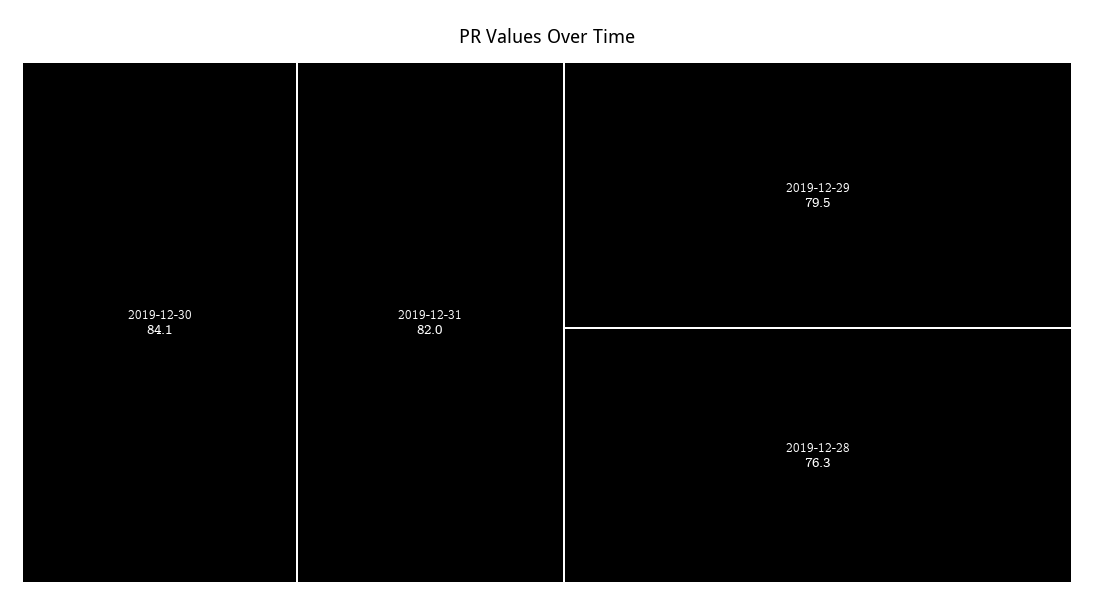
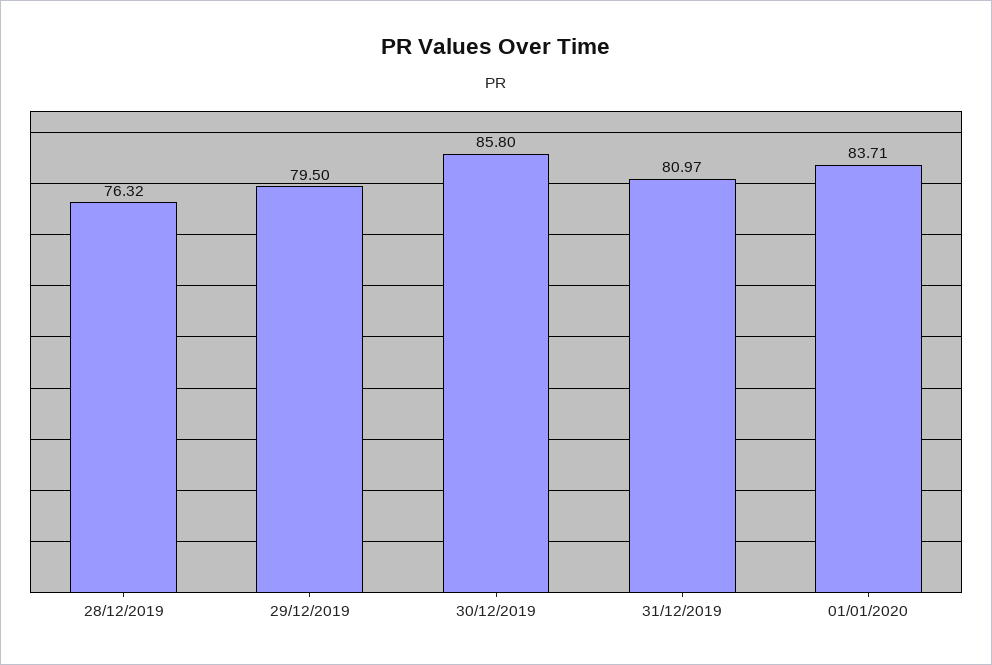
2019-12-30: 84.1 -> 85.8
2019-12-31: 82 -> 80.97
01/01/2020: none -> 83.71

